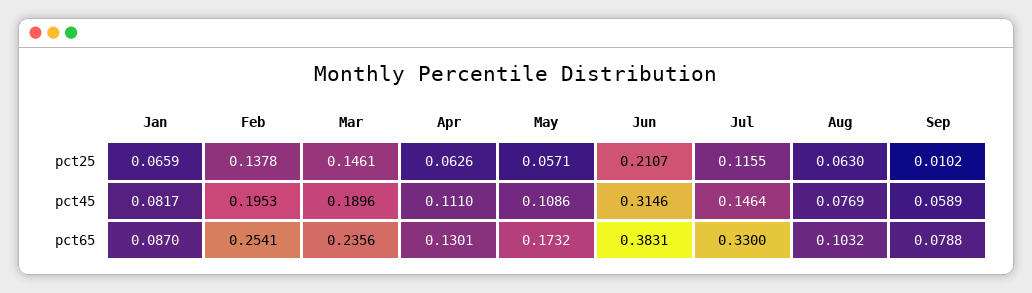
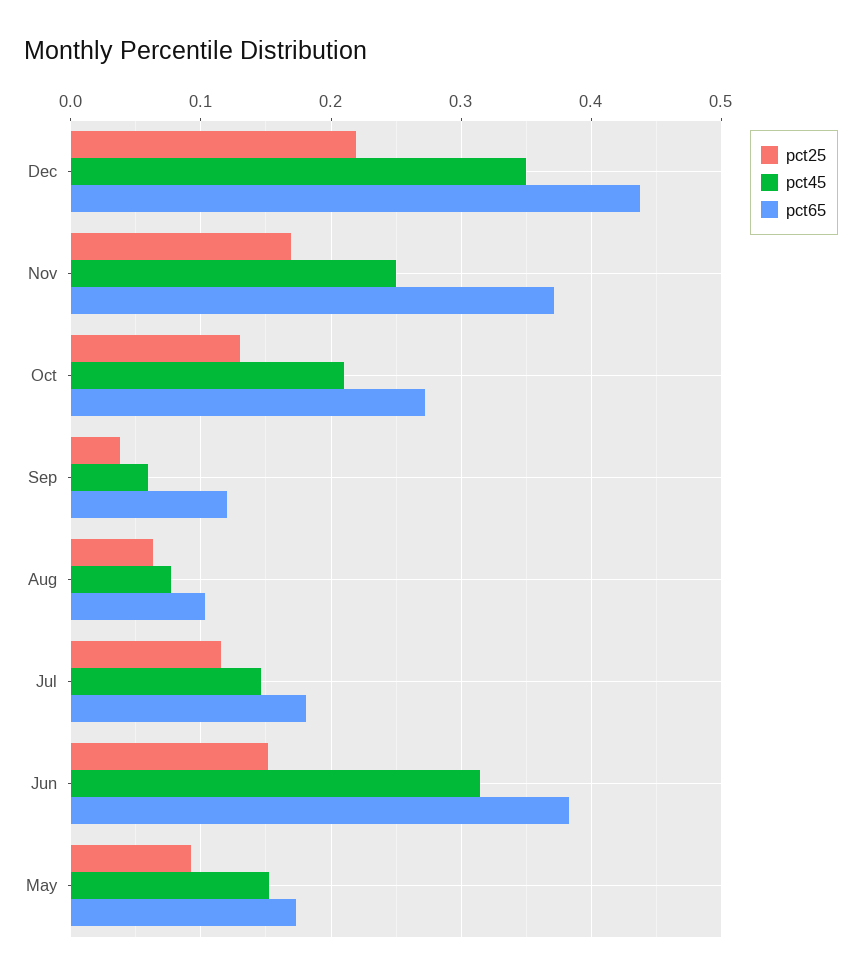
pct25, Jan: 0.0659 -> none
pct25, Feb: 0.1378 -> none
pct25, Mar: 0.1461 -> none
pct25, Apr: 0.0626 -> none
pct25, May: 0.0571 -> 0.09
pct25, Jun: 0.2107 -> 0.15
pct25, Sep: 0.0102 -> 0.04
pct45, Jan: 0.0817 -> none
pct45, Feb: 0.1953 -> none
pct45, Mar: 0.1896 -> none
pct45, Apr: 0.111 -> none
pct45, May: 0.1086 -> 0.15
pct65, Jan: 0.087 -> none
pct65, Feb: 0.2541 -> none
pct65, Mar: 0.2356 -> none
pct65, Apr: 0.1301 -> none
pct65, Jul: 0.33 -> 0.18
pct65, Sep: 0.0788 -> 0.12
pct25, Dec: none -> 0.22
pct45, Dec: none -> 0.35
pct65, Dec: none -> 0.44
pct25, Nov: none -> 0.17
pct45, Nov: none -> 0.25
pct65, Nov: none -> 0.37
pct25, Oct: none -> 0.13
pct45, Oct: none -> 0.21
pct65, Oct: none -> 0.27

